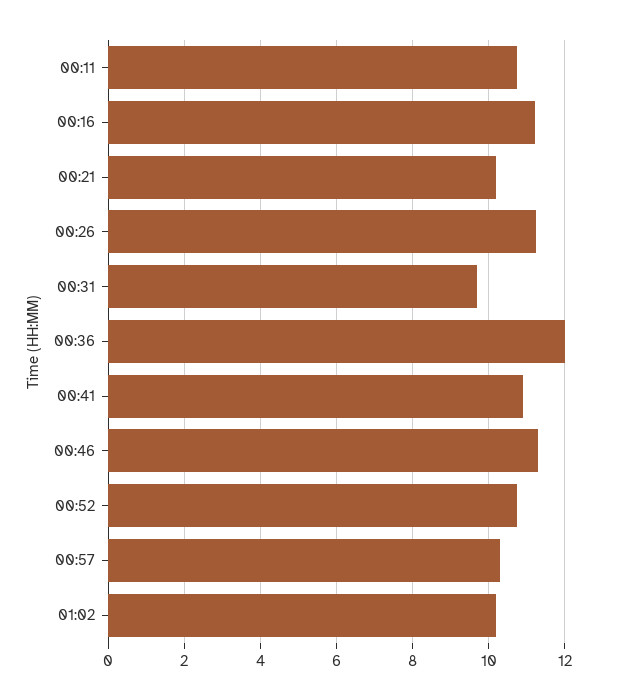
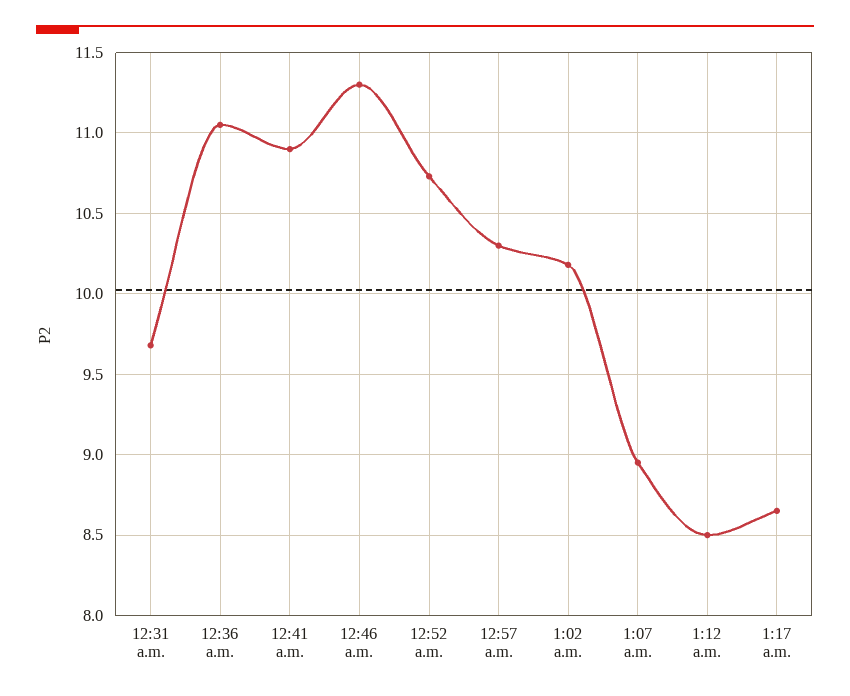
00:11: 10.8 -> none
00:16: 11.2 -> none
00:21: 10.2 -> none
00:26: 11.2 -> none
00:36: 12 -> 11.05
1:07 a.m.: none -> 8.95
1:12 a.m.: none -> 8.5
1:17 a.m.: none -> 8.65

